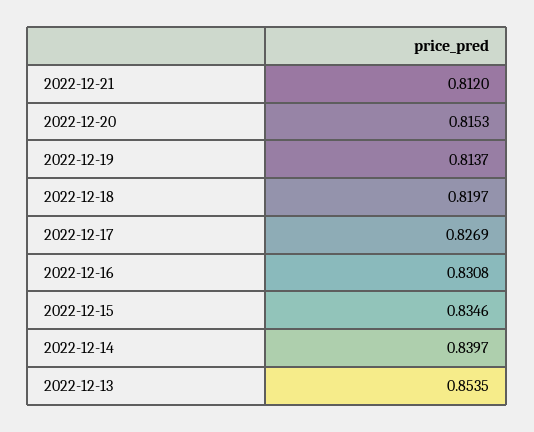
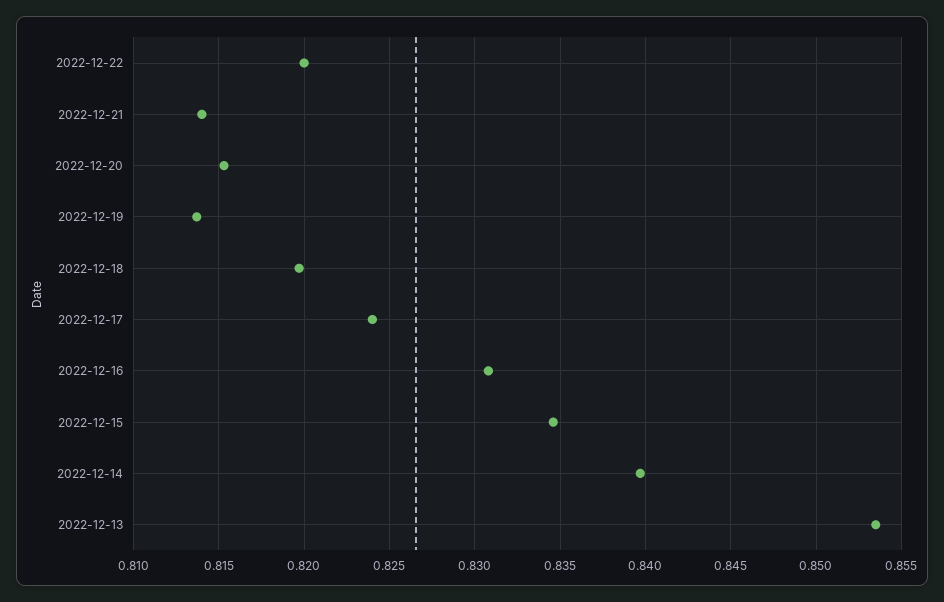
2022-12-21: 0.812 -> 0.814
2022-12-17: 0.8269 -> 0.824
2022-12-22: none -> 0.82

